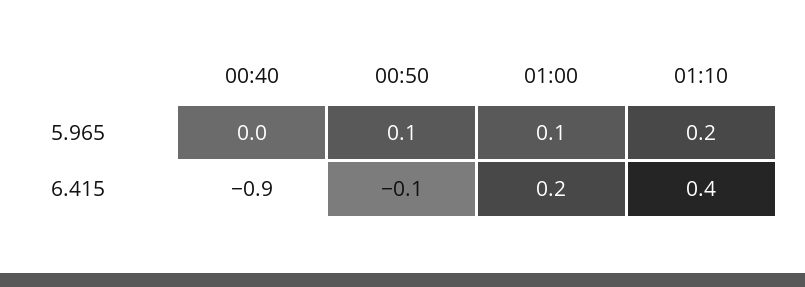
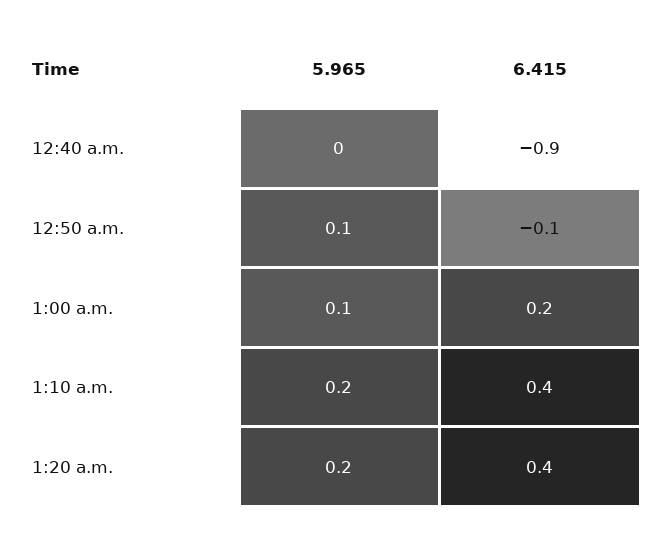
1:20 a.m., 5.965: none -> 0.2
1:20 a.m., 6.415: none -> 0.4

